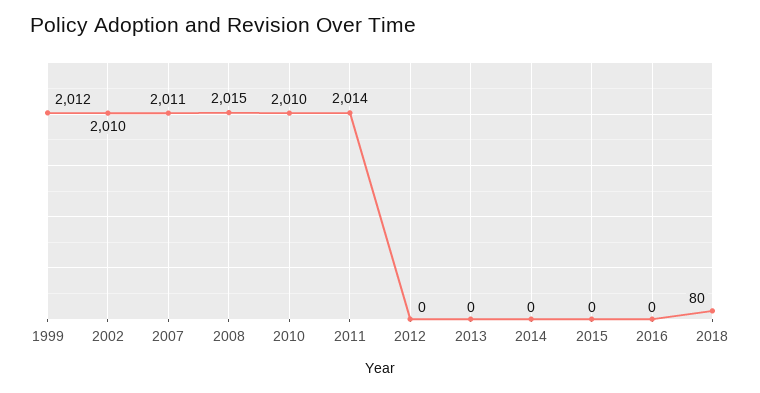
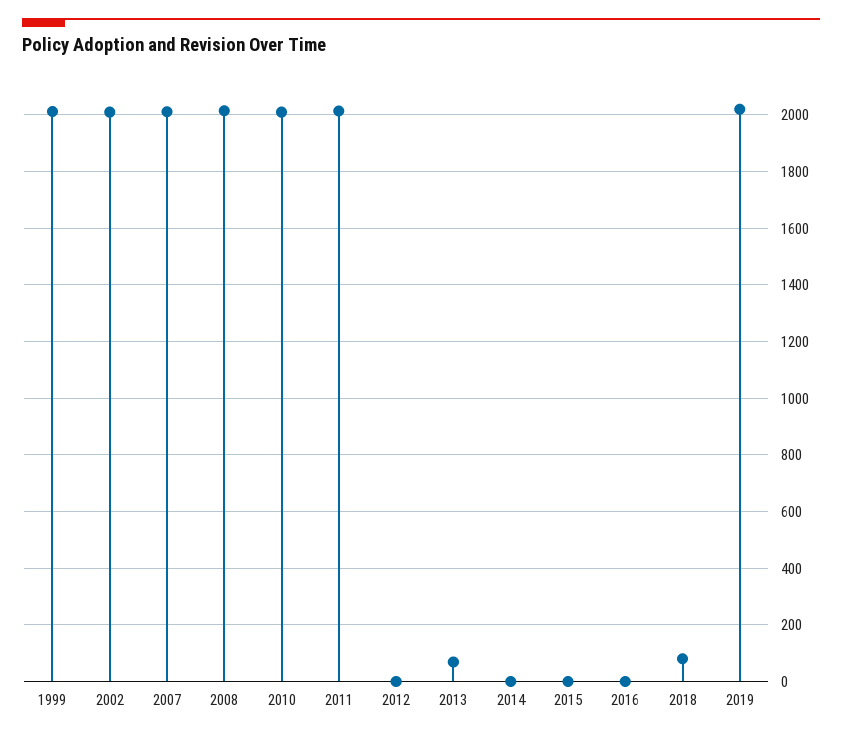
2013: 0 -> 75
2019: none -> 2025

